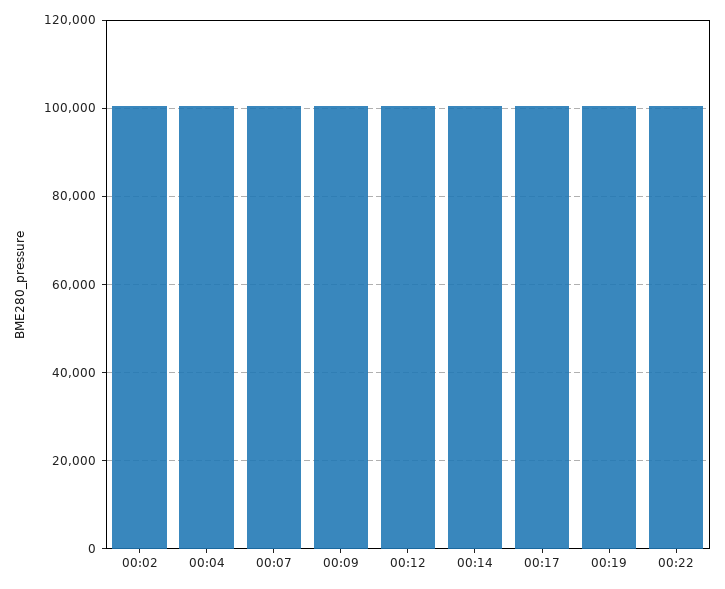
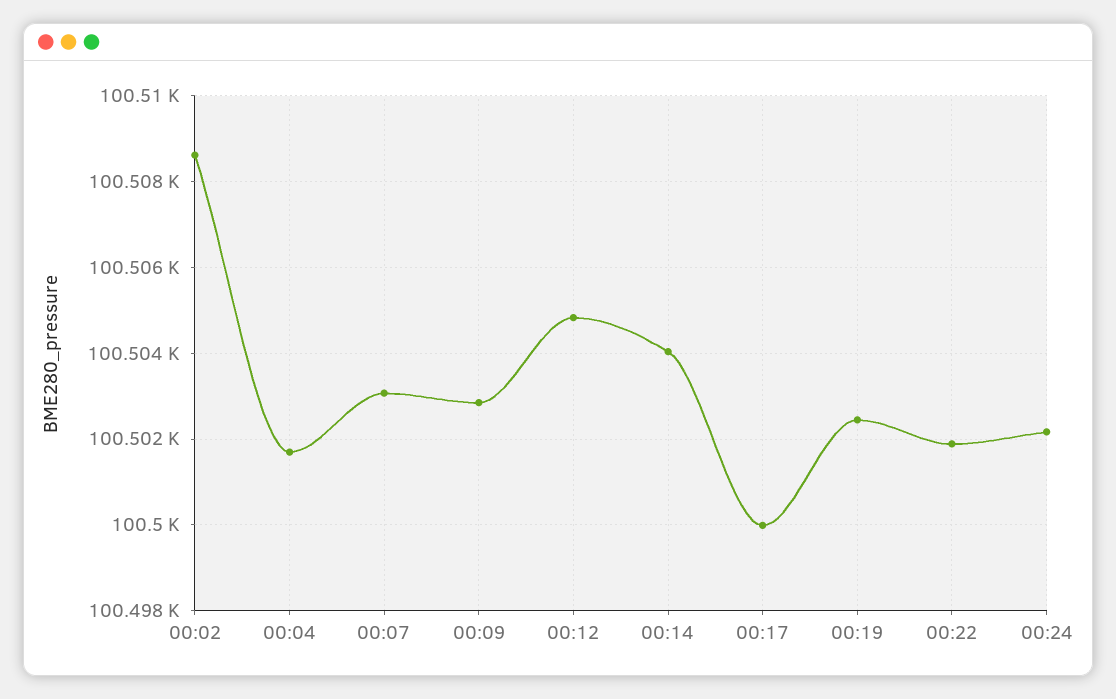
00:24: none -> 100502.2

